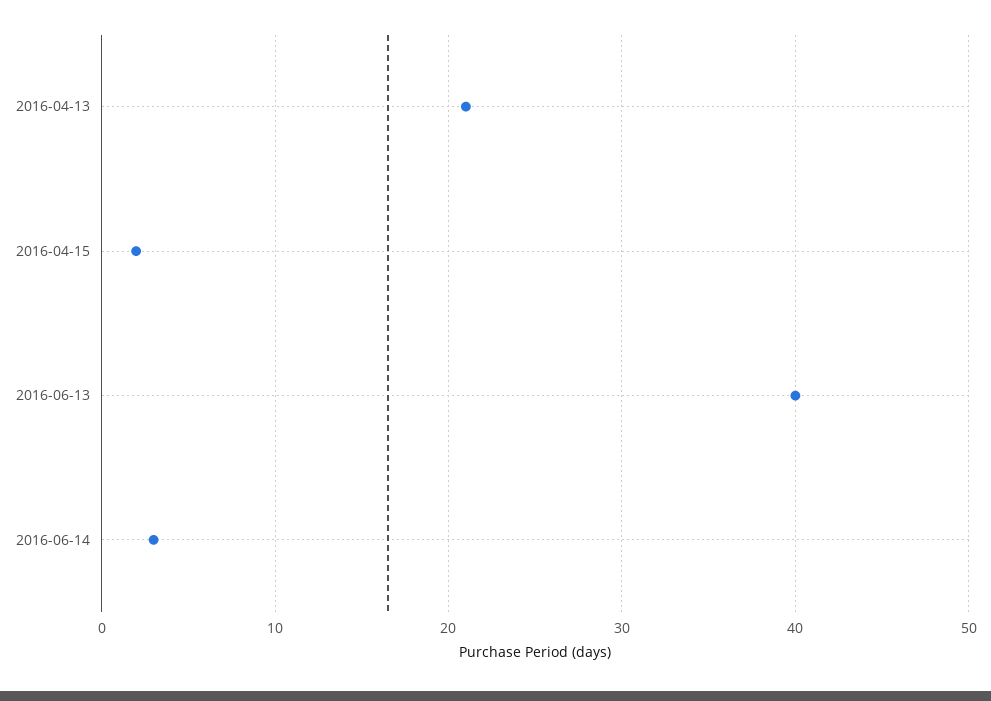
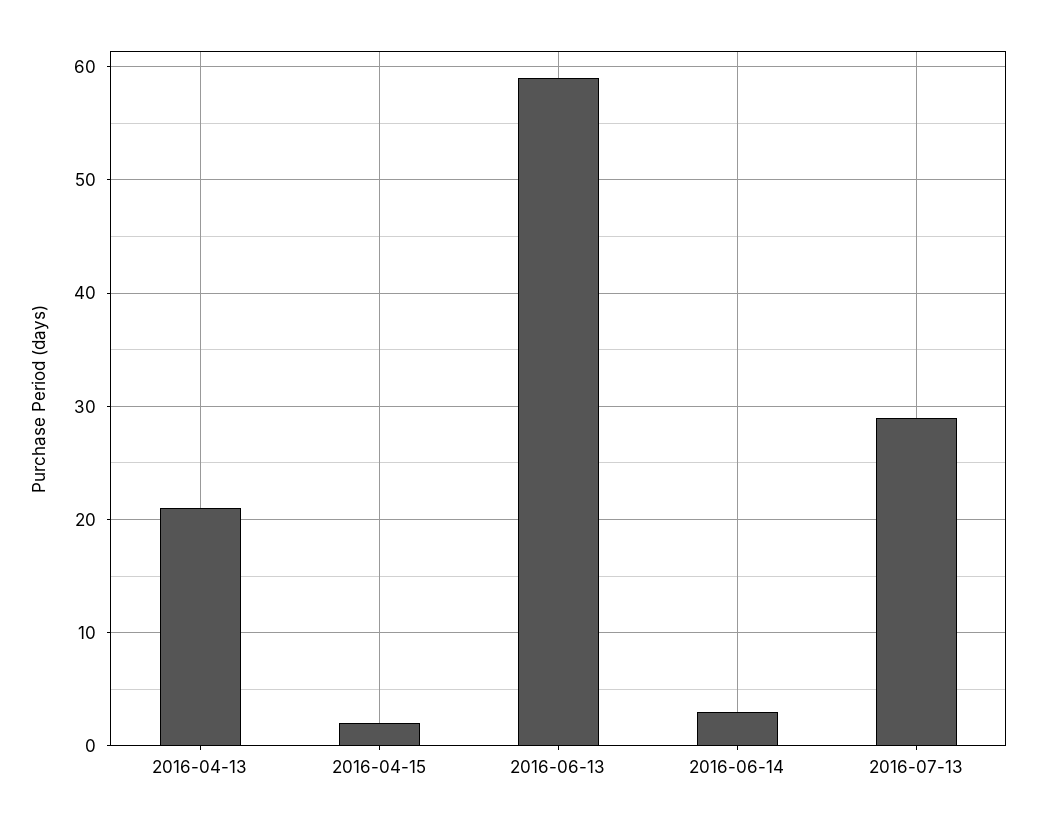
2016-06-13: 40 -> 59
2016-07-13: none -> 29

